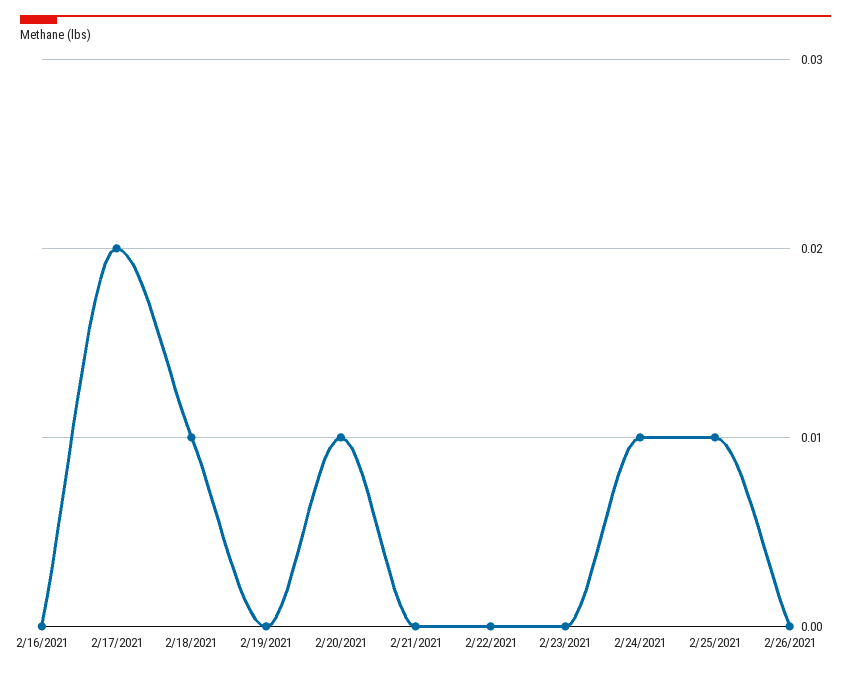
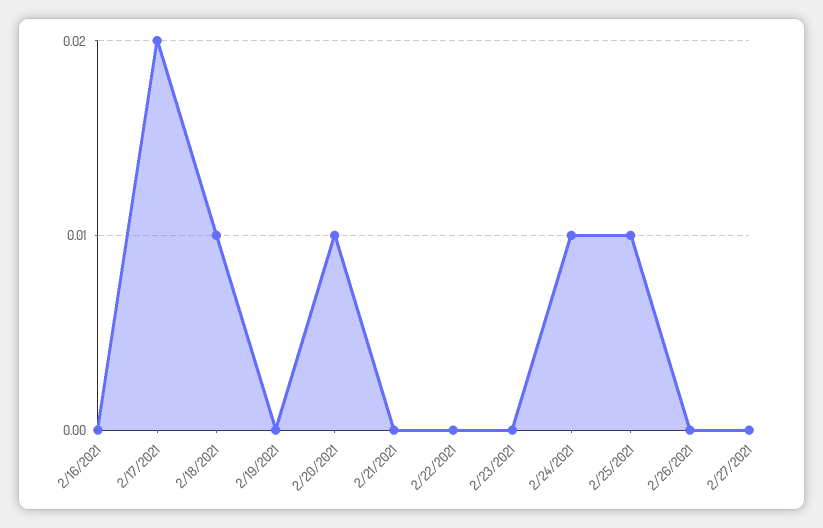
2/27/2021: none -> 0

